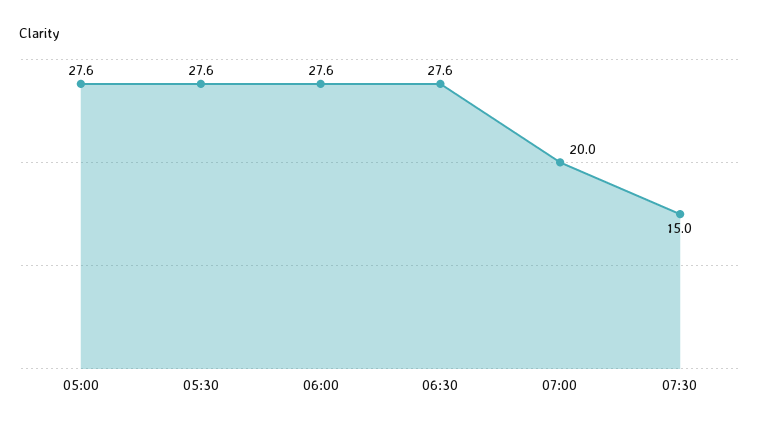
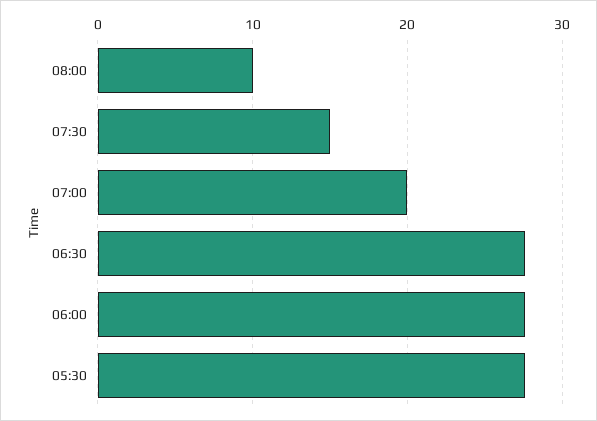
05:00: 27.6 -> none
08:00: none -> 10

